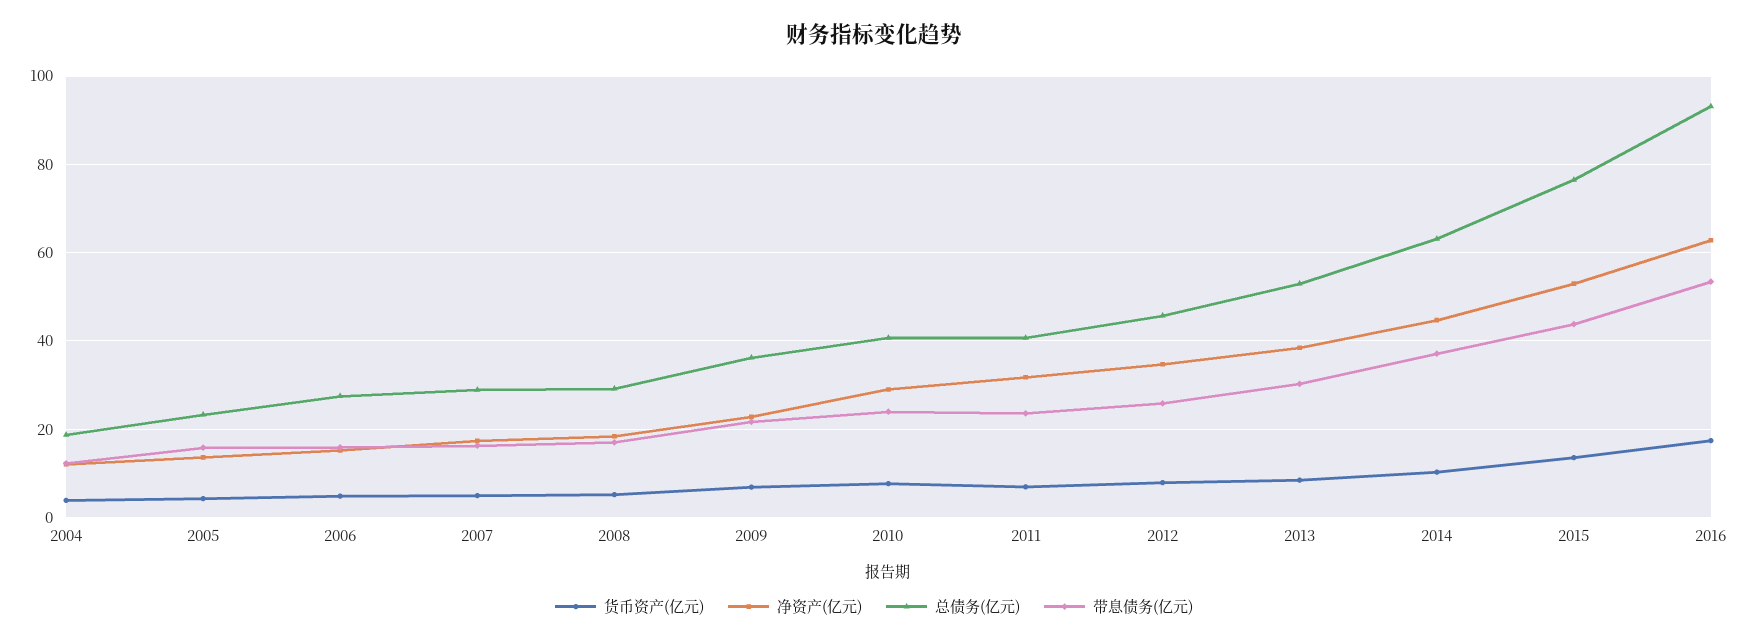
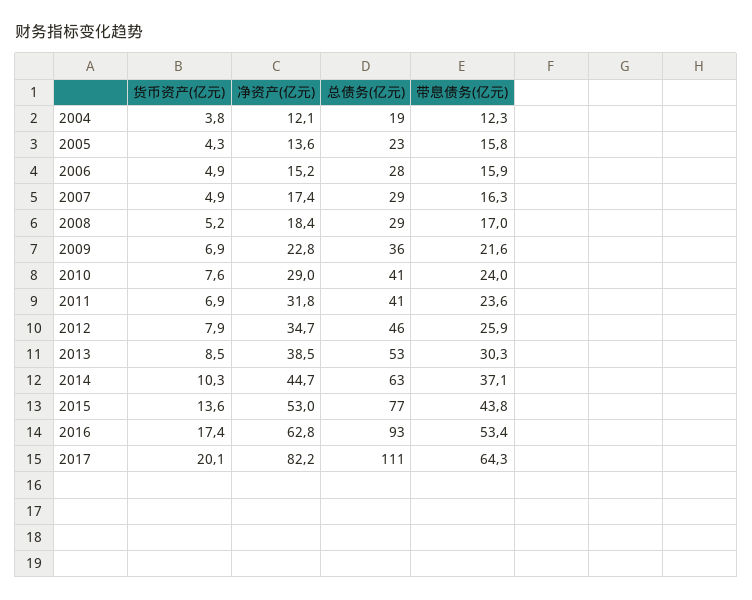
货币资产(亿元), 2017: none -> 20.1
净资产(亿元), 2017: none -> 82.2
总债务(亿元), 2017: none -> 111
带息债务(亿元), 2017: none -> 64.3

